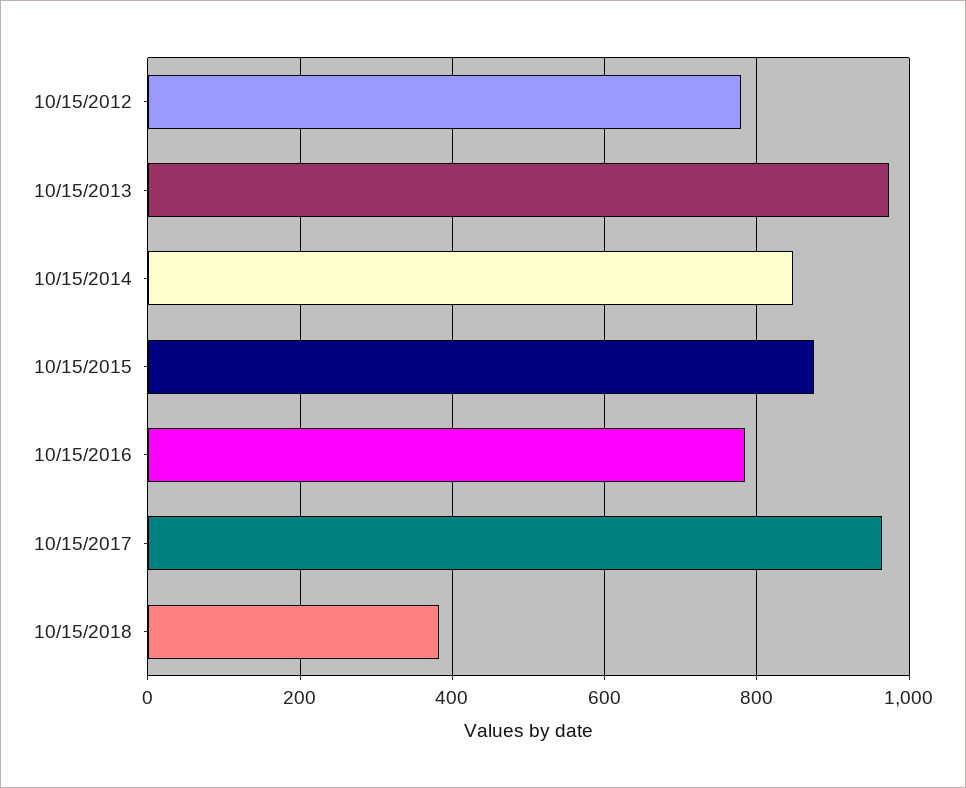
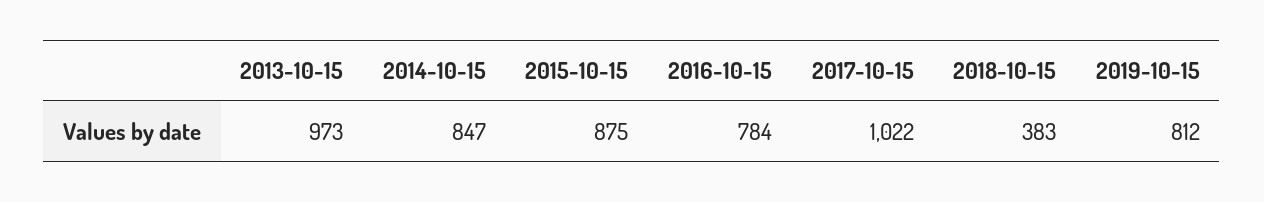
10/15/2012: 780 -> none
10/15/2017: 960 -> 1022
2019-10-15: none -> 812

